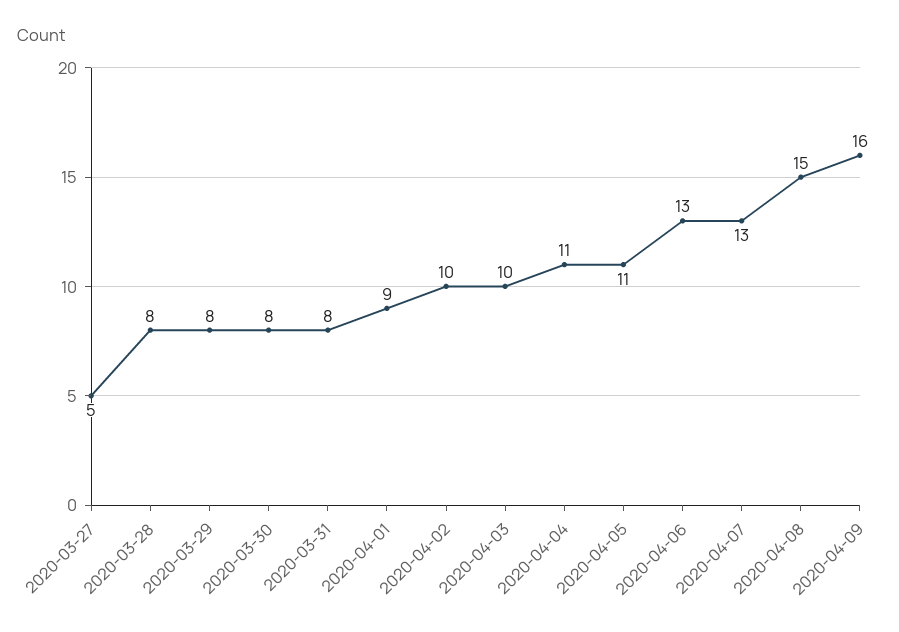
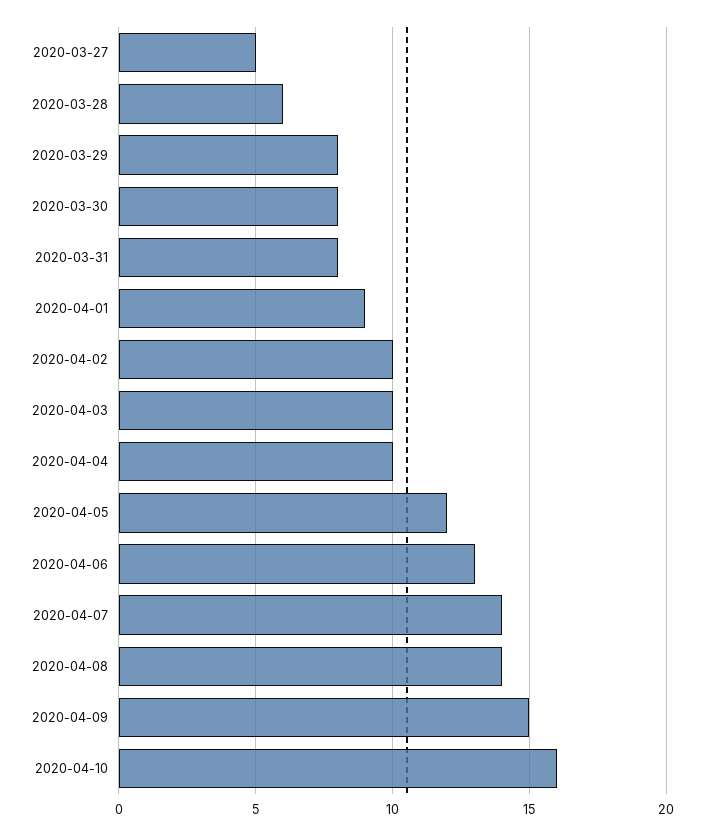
2020-03-28: 8 -> 6
2020-04-04: 11 -> 10
2020-04-05: 11 -> 12
2020-04-07: 13 -> 14
2020-04-08: 15 -> 14
2020-04-09: 16 -> 15
2020-04-10: none -> 16

